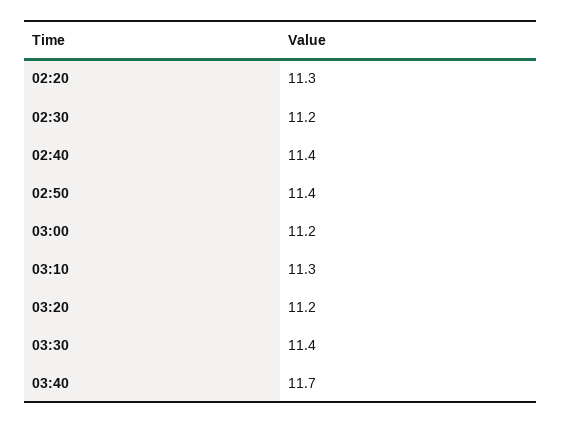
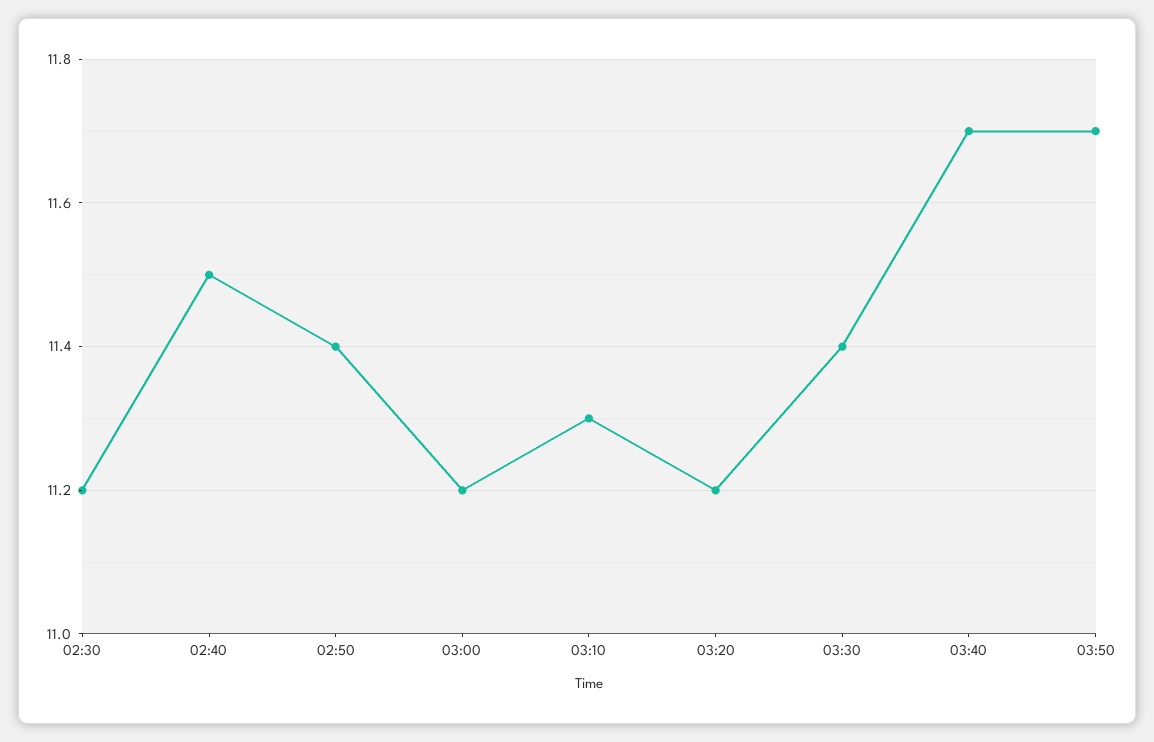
02:20: 11.3 -> none
02:40: 11.4 -> 11.5
03:50: none -> 11.7

